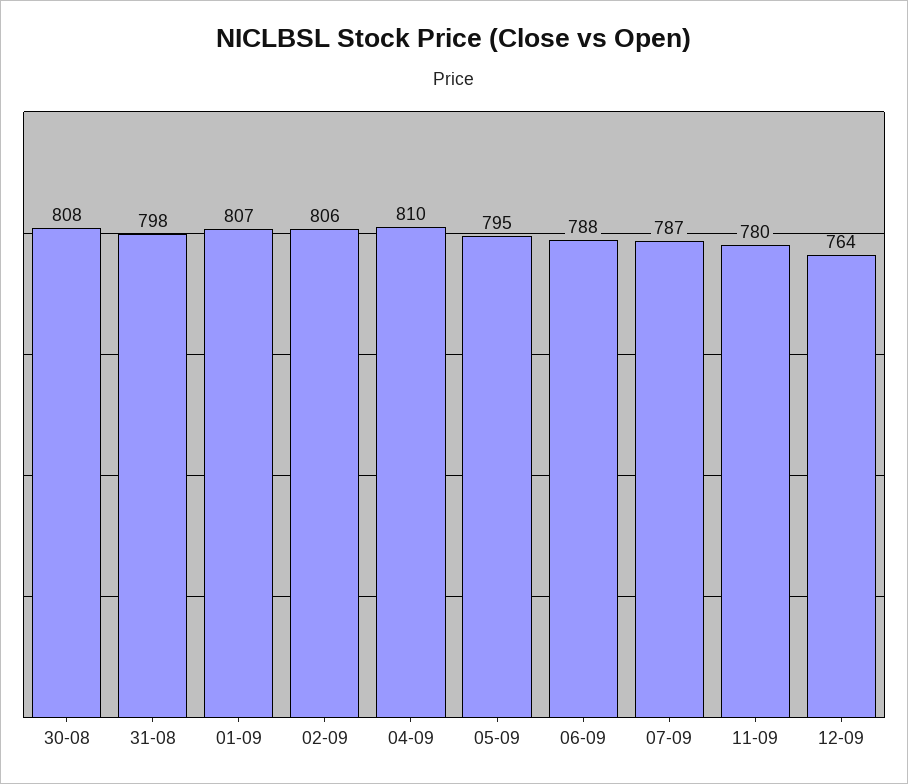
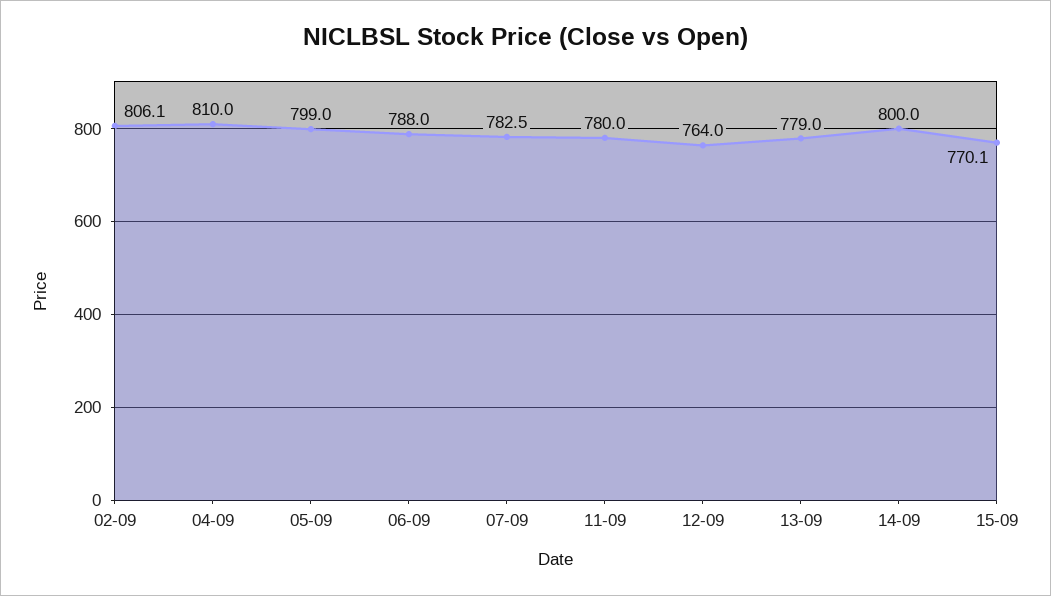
30-08: 808 -> none
31-08: 798 -> none
01-09: 807 -> none
05-09: 795 -> 799
07-09: 787 -> 782.5
13-09: none -> 779
14-09: none -> 800
15-09: none -> 770.1

